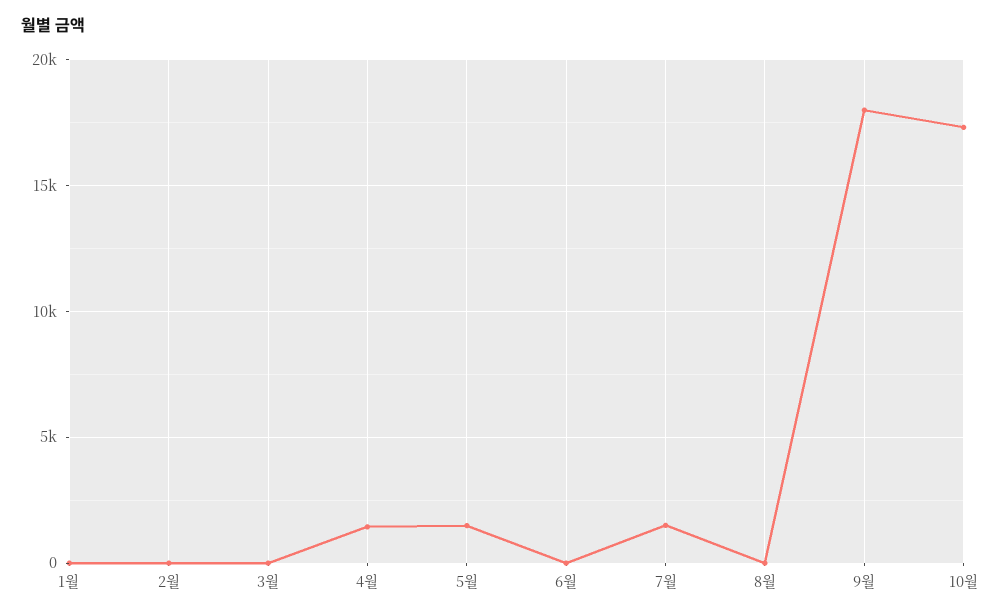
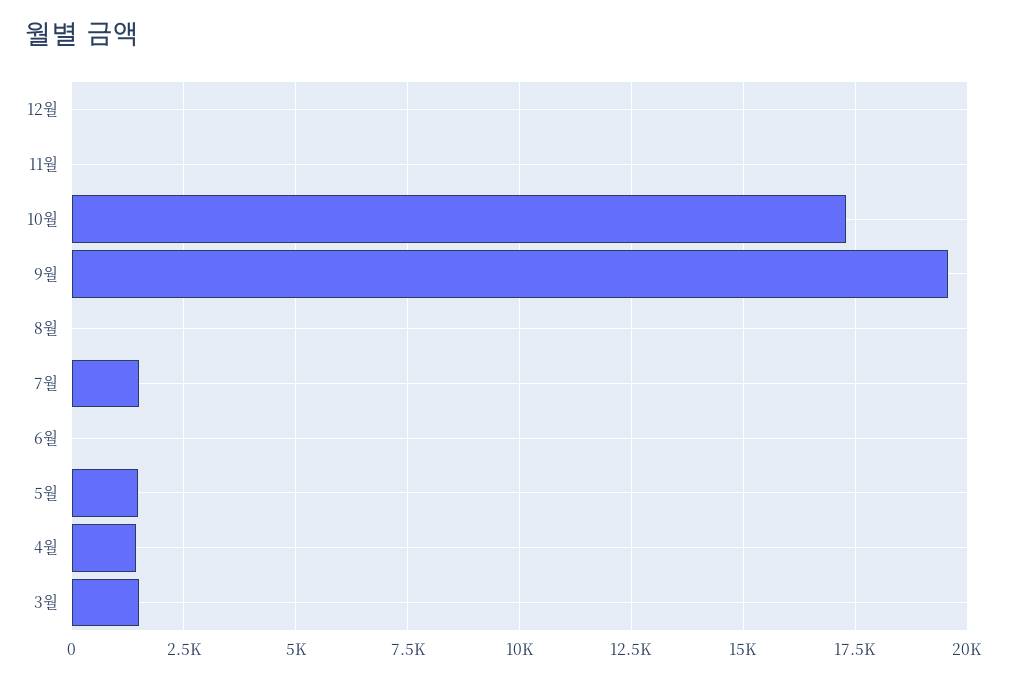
1월: 0 -> none
2월: 0 -> none
3월: 0 -> 1500
9월: 18000 -> 19500
12월: none -> 0
11월: none -> 0

